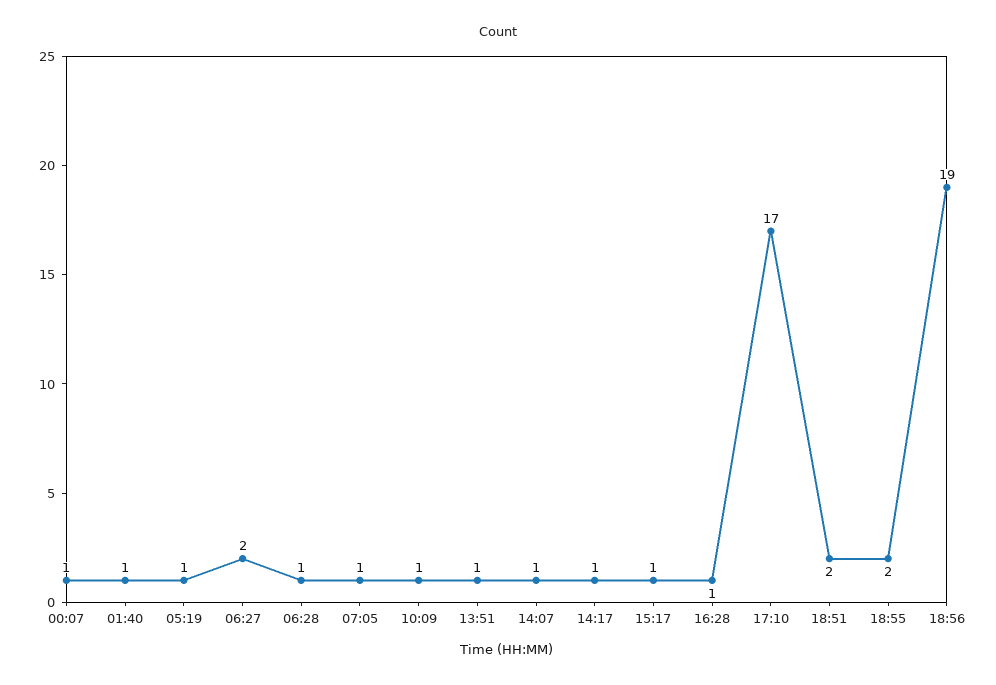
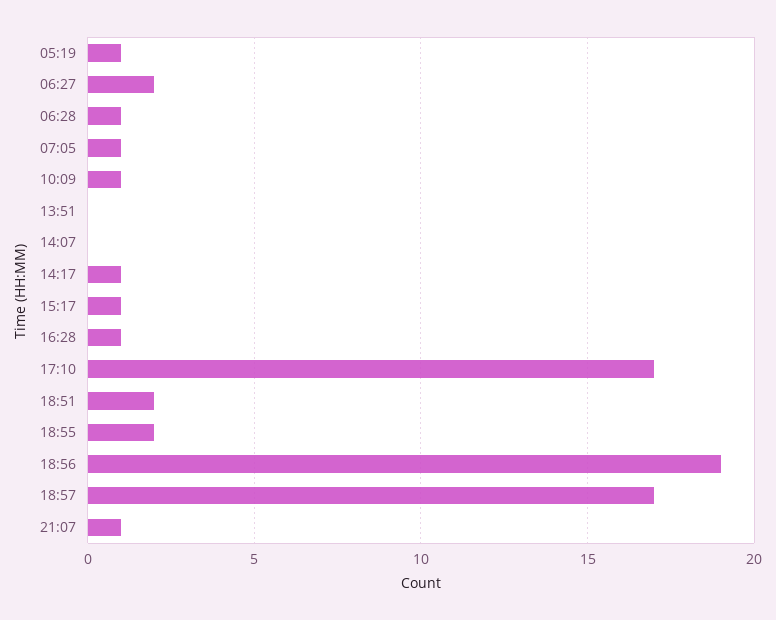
00:07: 1 -> none
01:40: 1 -> none
13:51: 1 -> 0
14:07: 1 -> 0
18:57: none -> 17
21:07: none -> 1

